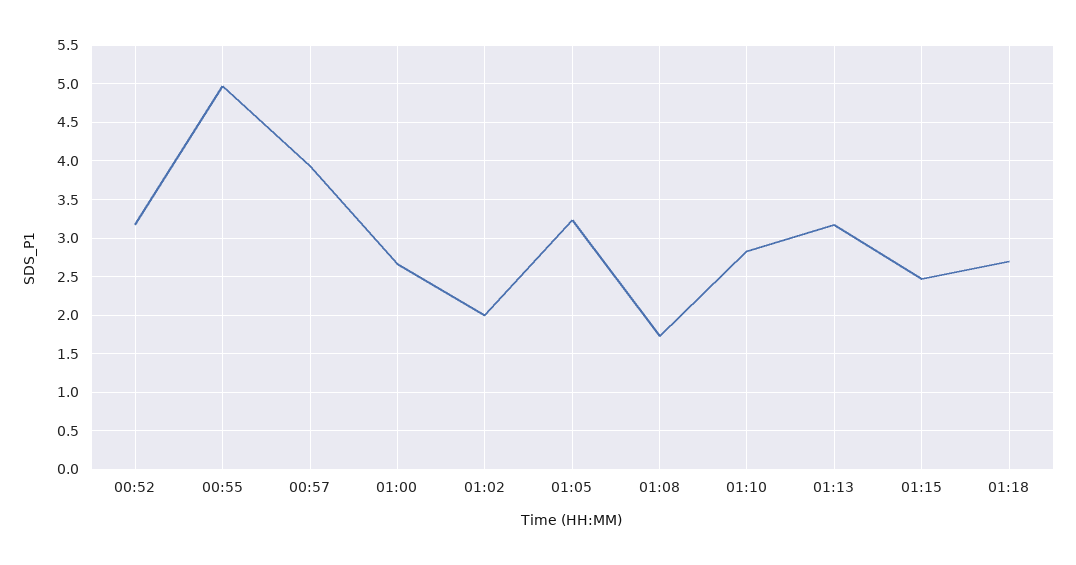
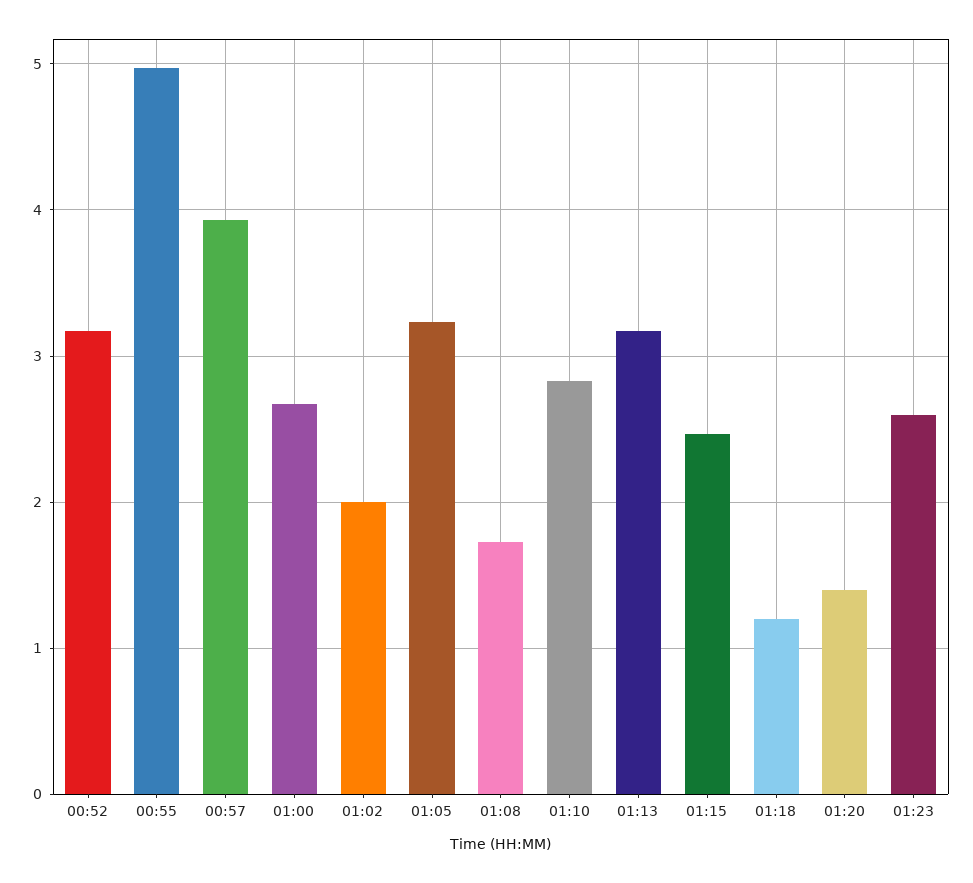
01:18: 2.7 -> 1.2
01:20: none -> 1.4
01:23: none -> 2.6

